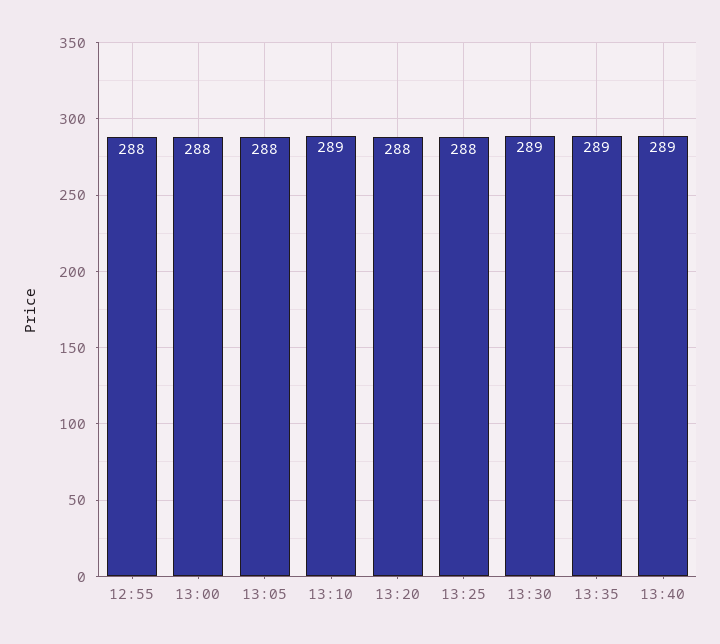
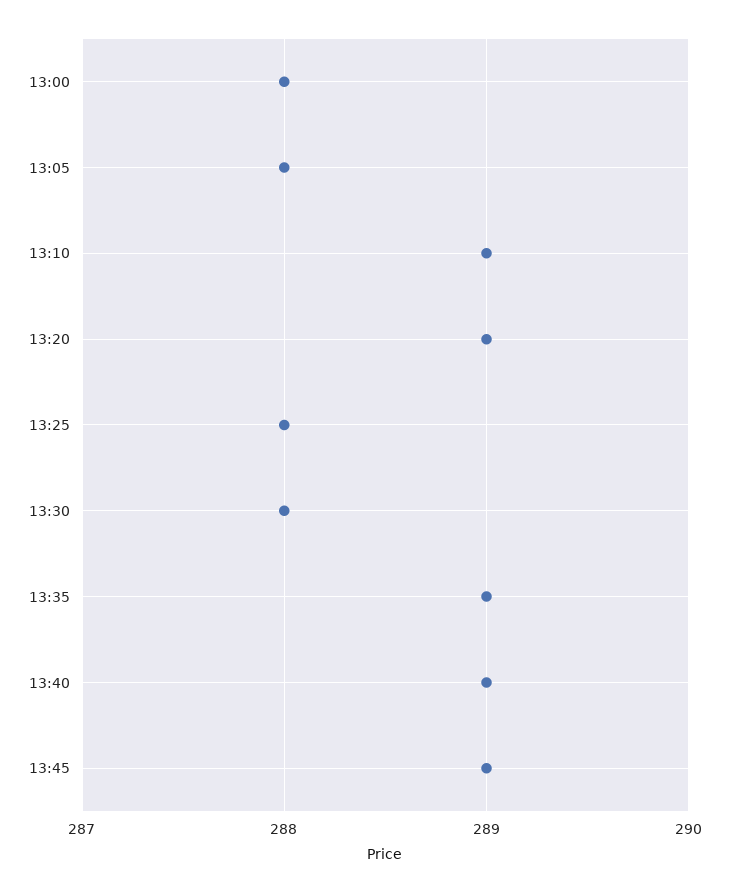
12:55: 288 -> none
13:20: 288 -> 289
13:30: 289 -> 288
13:45: none -> 289

